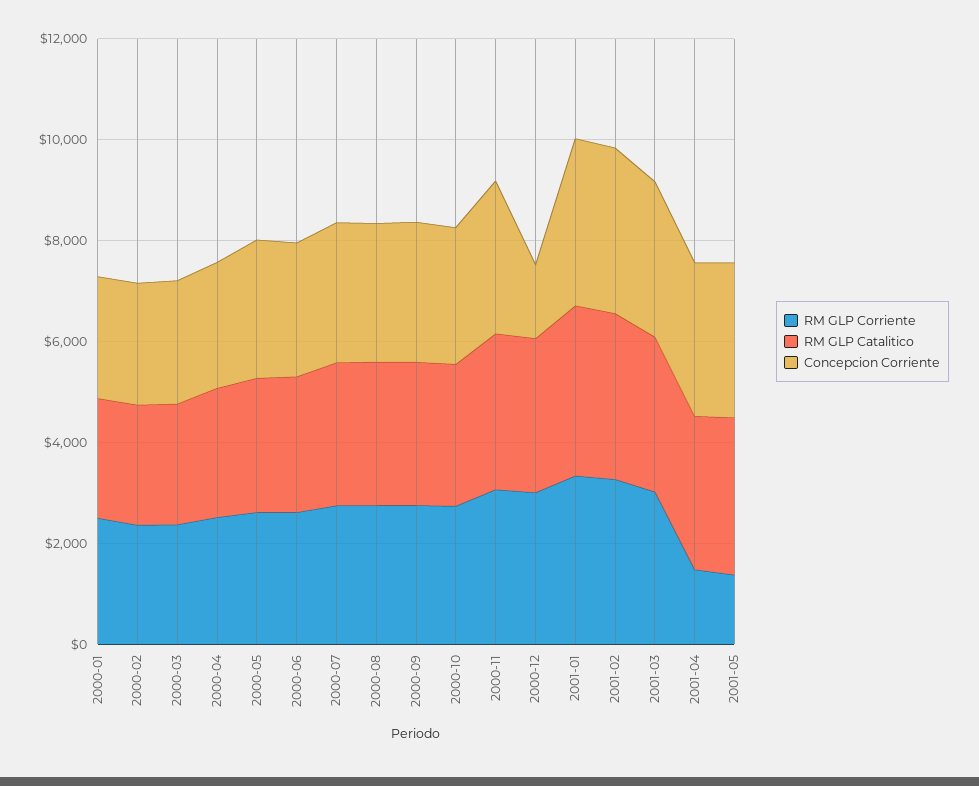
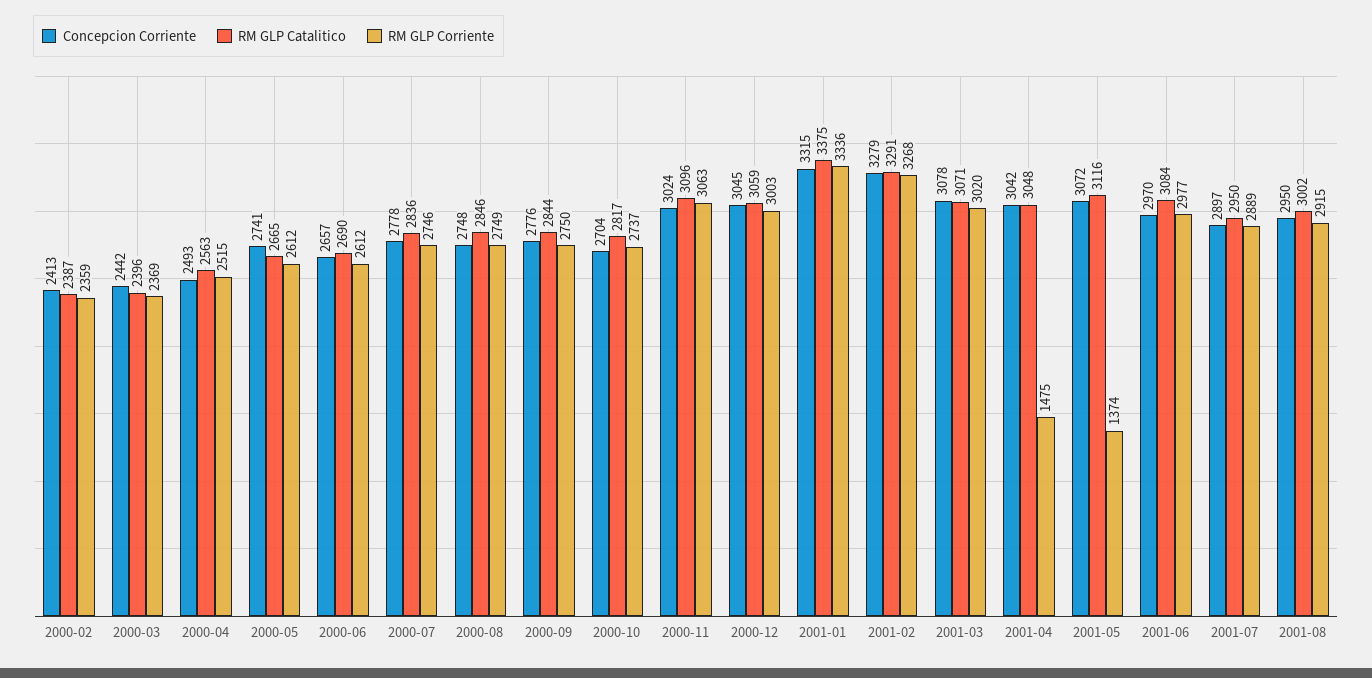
RM GLP Corriente, 2000-01: 2500 -> none
RM GLP Catalitico, 2000-01: 2500 -> none
Concepcion Corriente, 2000-01: 2500 -> none
Concepcion Corriente, 2000-12: 1500 -> 3045
Concepcion Corriente, 2001-06: none -> 2970
RM GLP Catalitico, 2001-06: none -> 3084
RM GLP Corriente, 2001-06: none -> 2977
Concepcion Corriente, 2001-07: none -> 2897
RM GLP Catalitico, 2001-07: none -> 2950
RM GLP Corriente, 2001-07: none -> 2889
Concepcion Corriente, 2001-08: none -> 2950
RM GLP Catalitico, 2001-08: none -> 3002
RM GLP Corriente, 2001-08: none -> 2915

